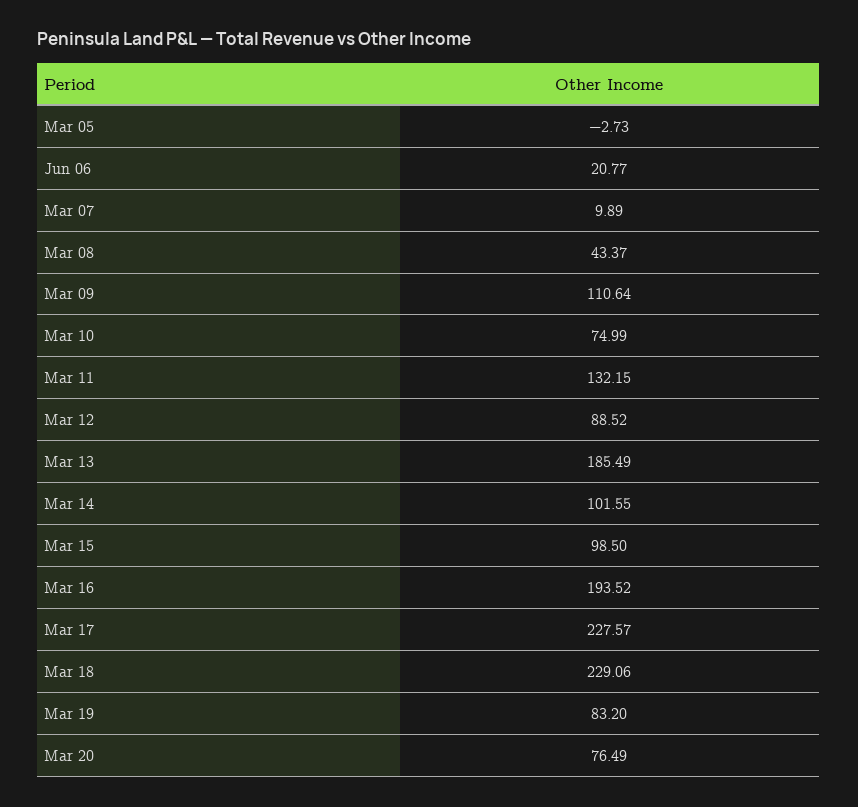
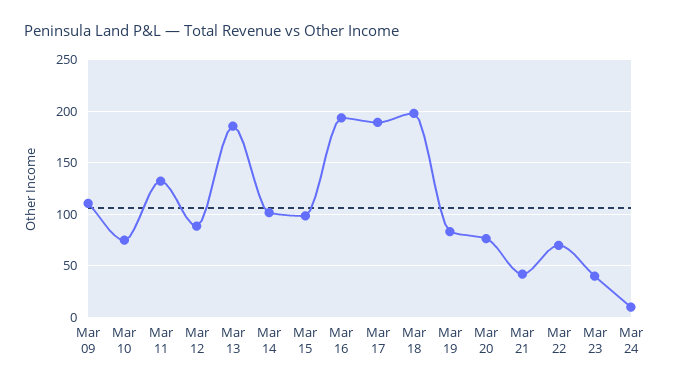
Mar 05: -2.73 -> none
Jun 06: 20.77 -> none
Mar 07: 9.89 -> none
Mar 08: 43.37 -> none
Mar 17: 227.57 -> 190
Mar 18: 229.06 -> 200
Mar 21: none -> 40
Mar 22: none -> 70
Mar 23: none -> 40
Mar 24: none -> 10

